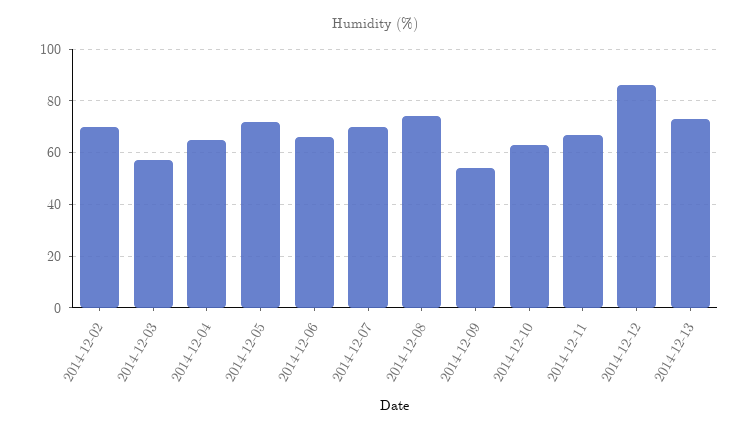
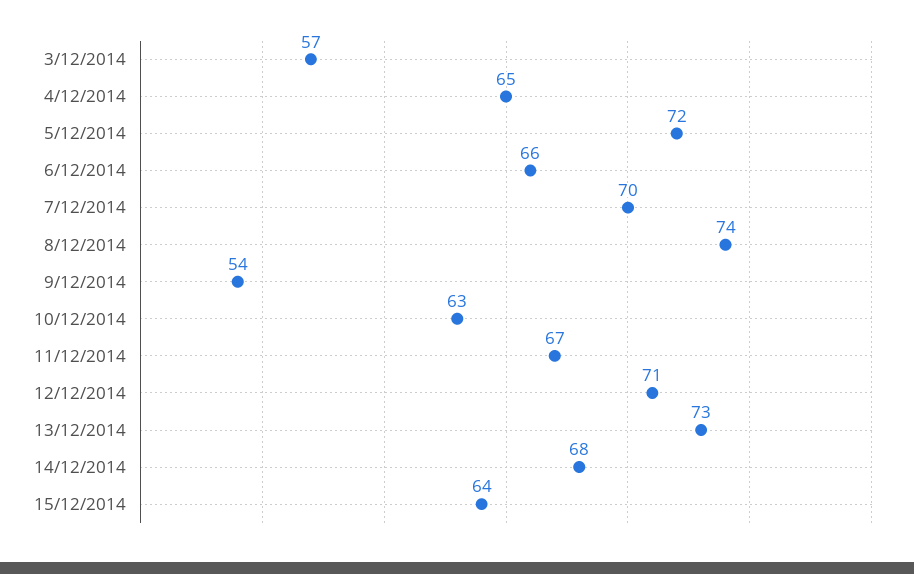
2014-12-02: 70 -> none
2014-12-12: 85 -> 71
14/12/2014: none -> 68
15/12/2014: none -> 64

